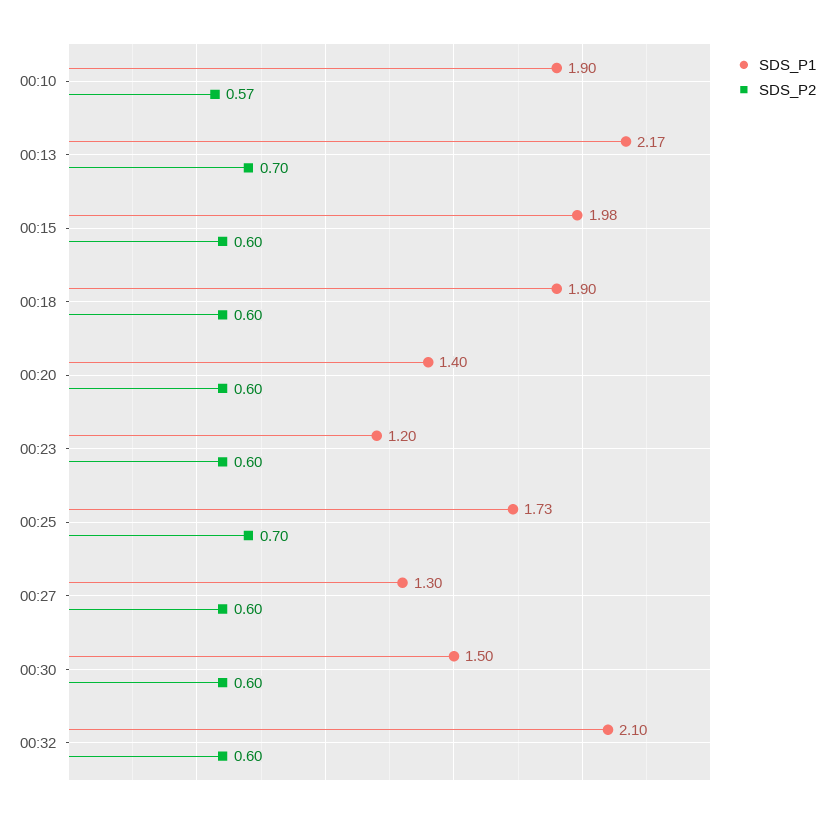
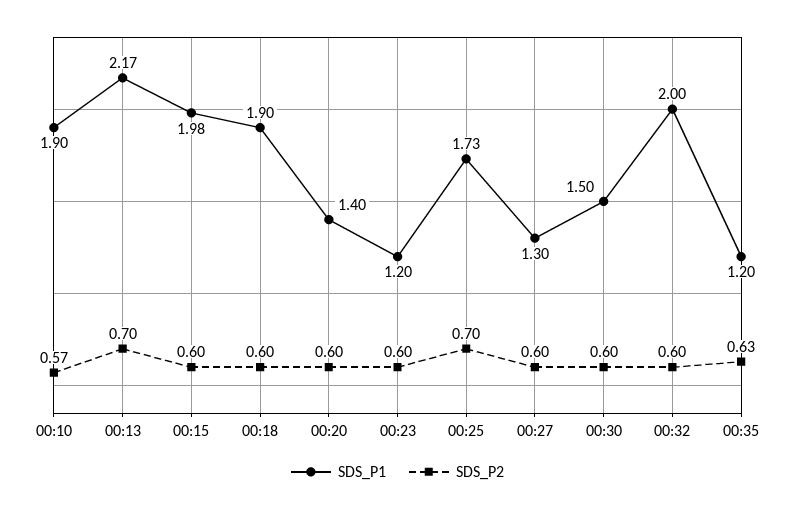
SDS_P1, 00:32: 2.1 -> 2
SDS_P1, 00:35: none -> 1.2
SDS_P2, 00:35: none -> 0.63

